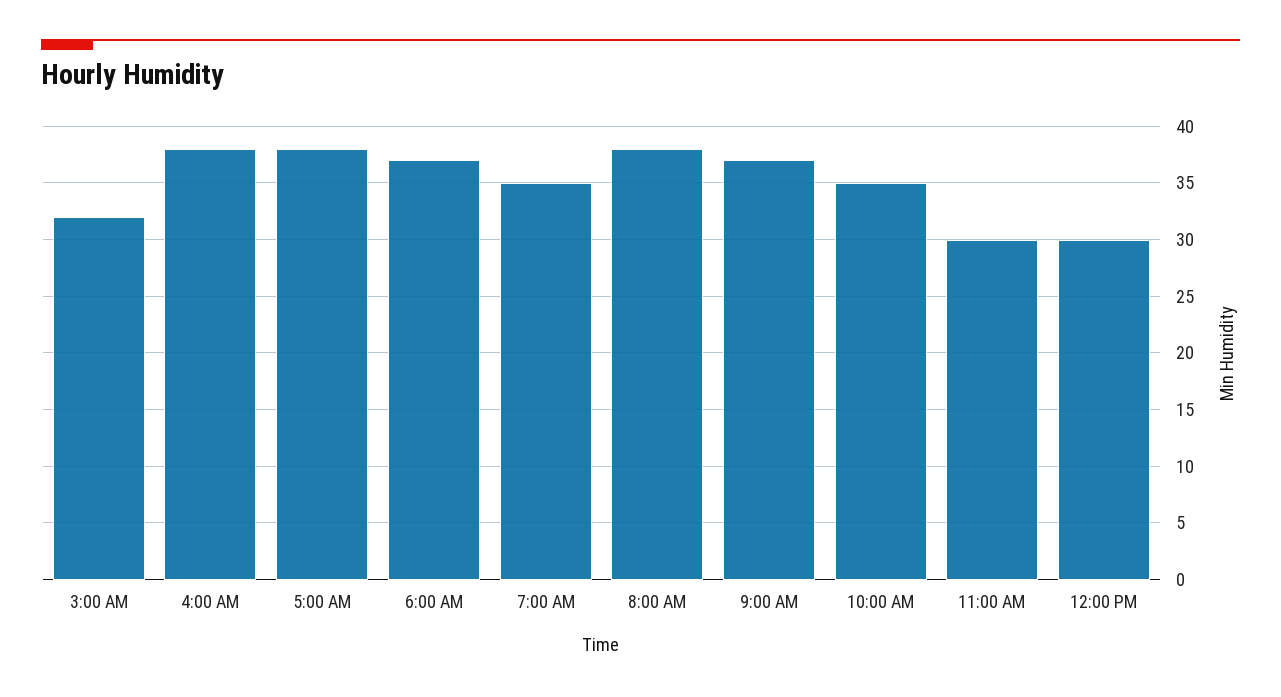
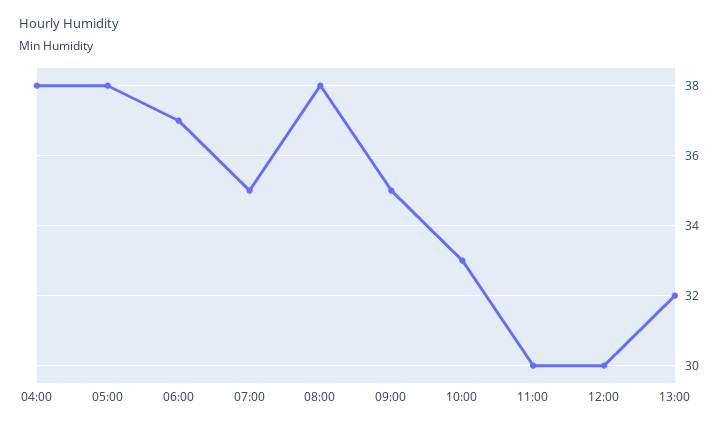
3:00 AM: 32 -> none
9:00 AM: 37 -> 35
10:00 AM: 35 -> 33
13:00: none -> 32

